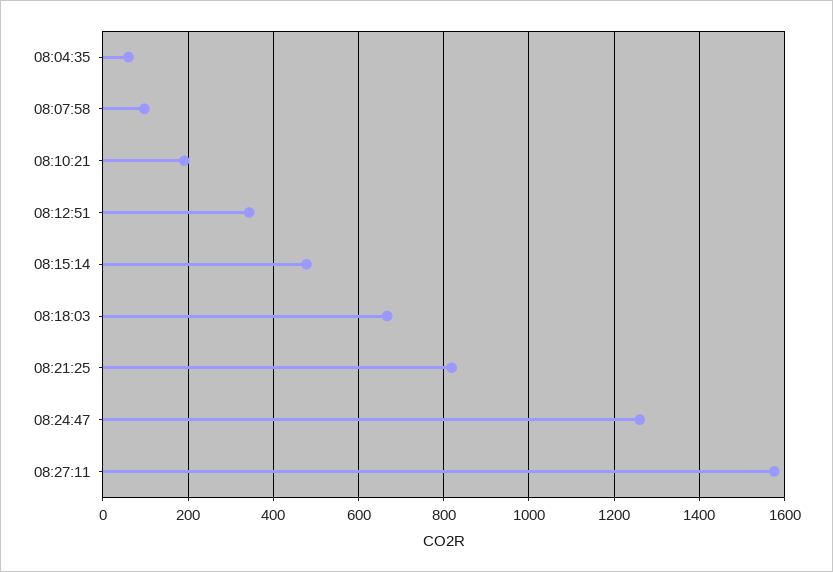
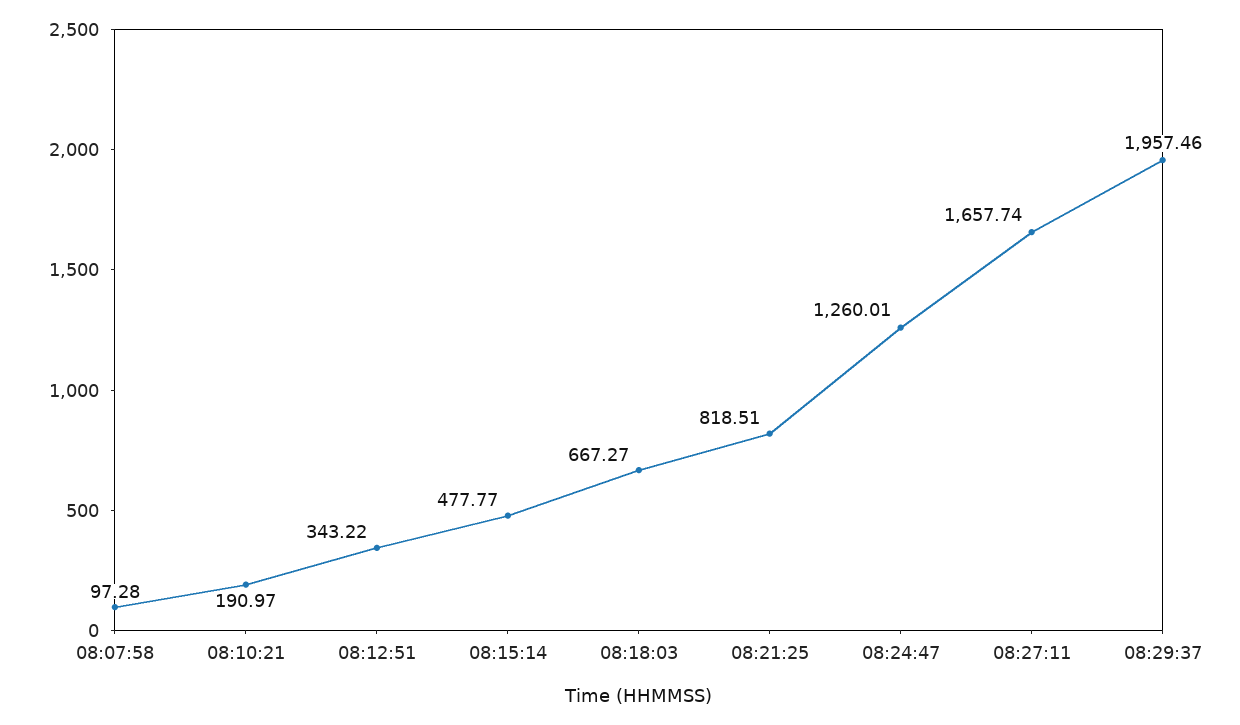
08:04:35: 60 -> none
08:27:11: 1580 -> 1657.74
08:29:37: none -> 1957.46

